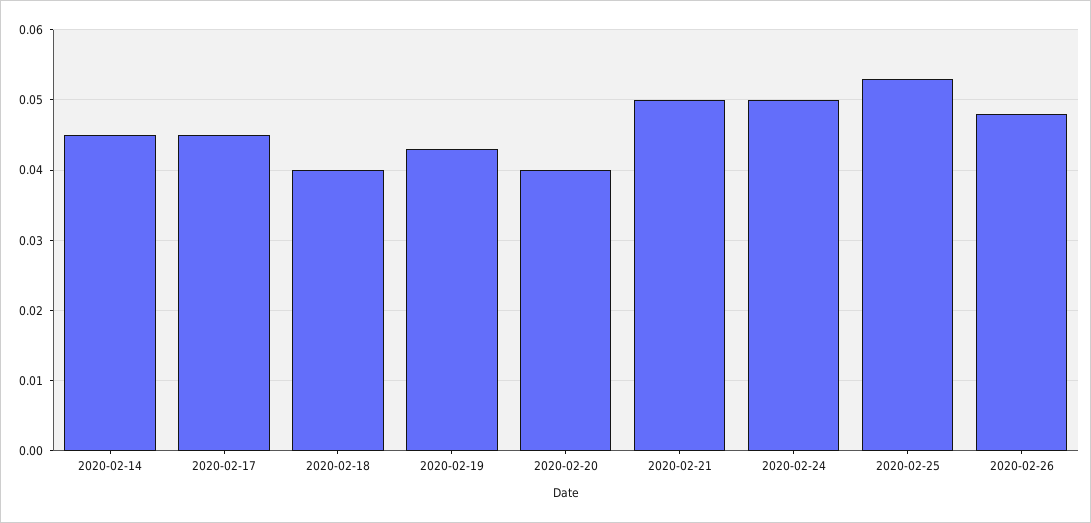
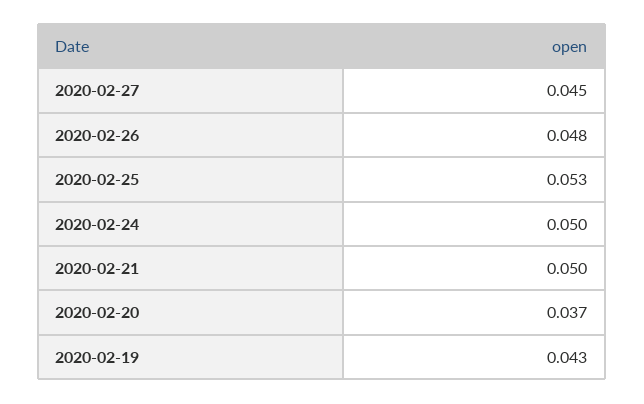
2020-02-14: 0.045 -> none
2020-02-17: 0.045 -> none
2020-02-18: 0.04 -> none
2020-02-20: 0.04 -> 0.037
2020-02-27: none -> 0.045

